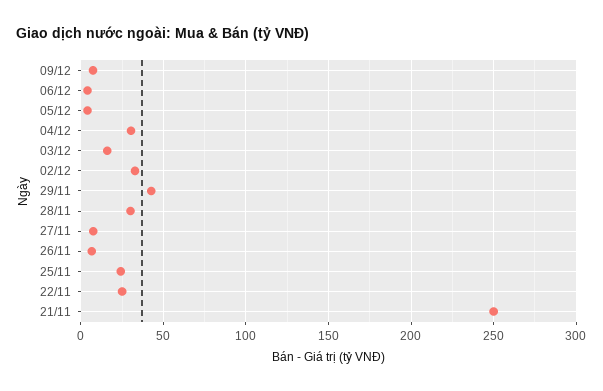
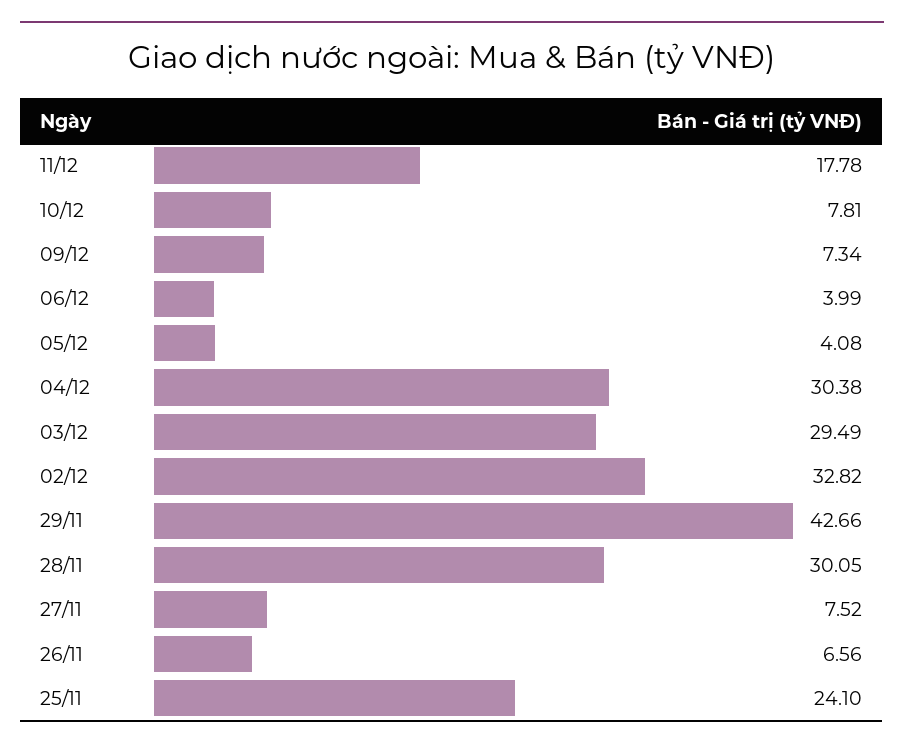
03/12: 15 -> 29.49
22/11: 25 -> none
21/11: 250 -> none
11/12: none -> 17.78
10/12: none -> 7.81

